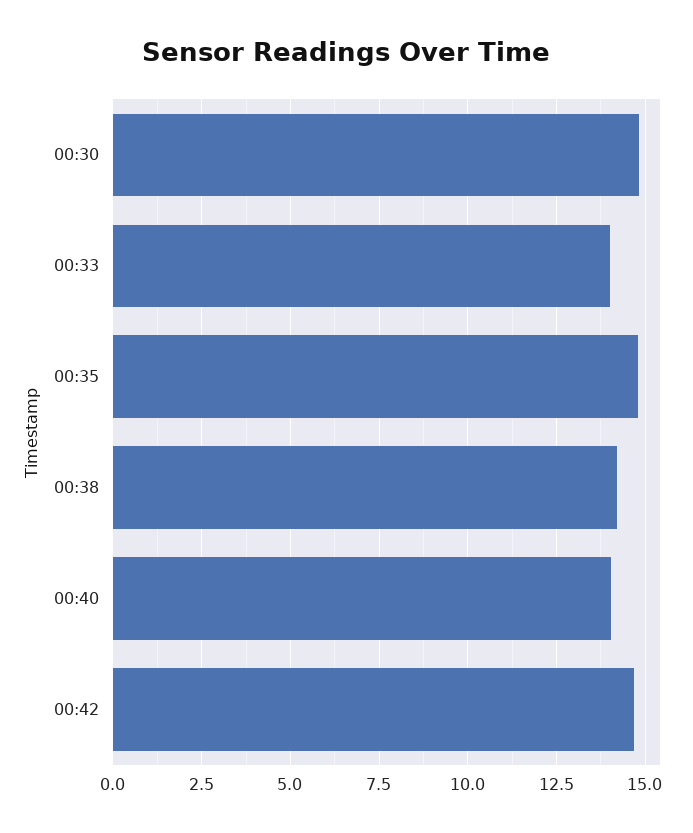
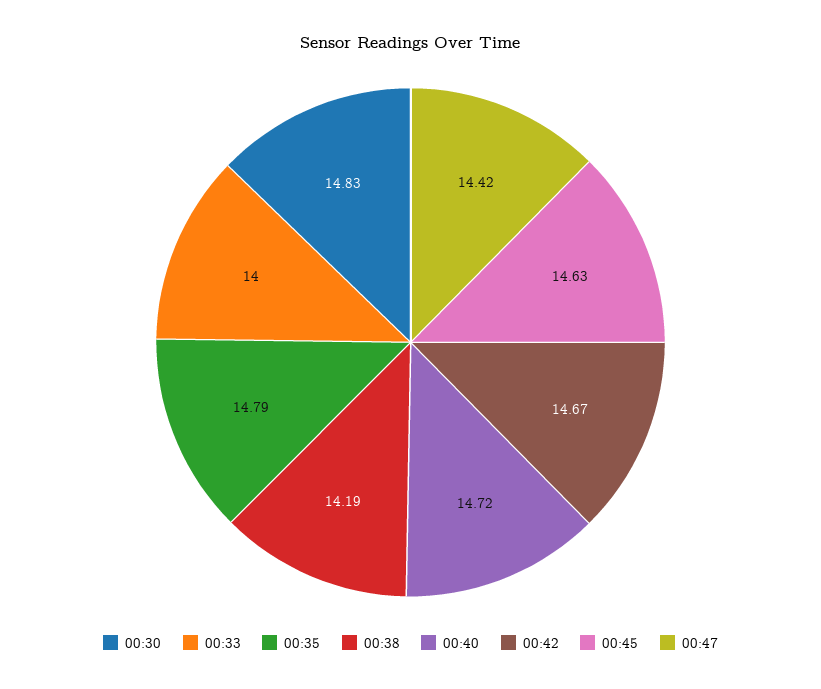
00:40: 14 -> 14.72
00:45: none -> 14.63
00:47: none -> 14.42

